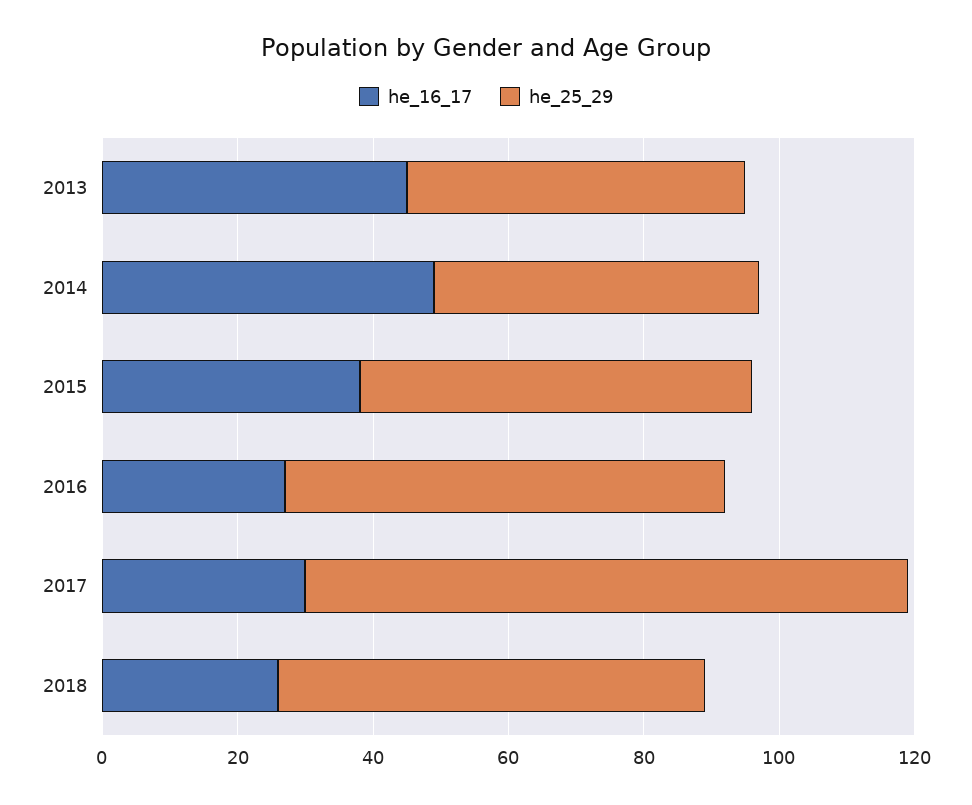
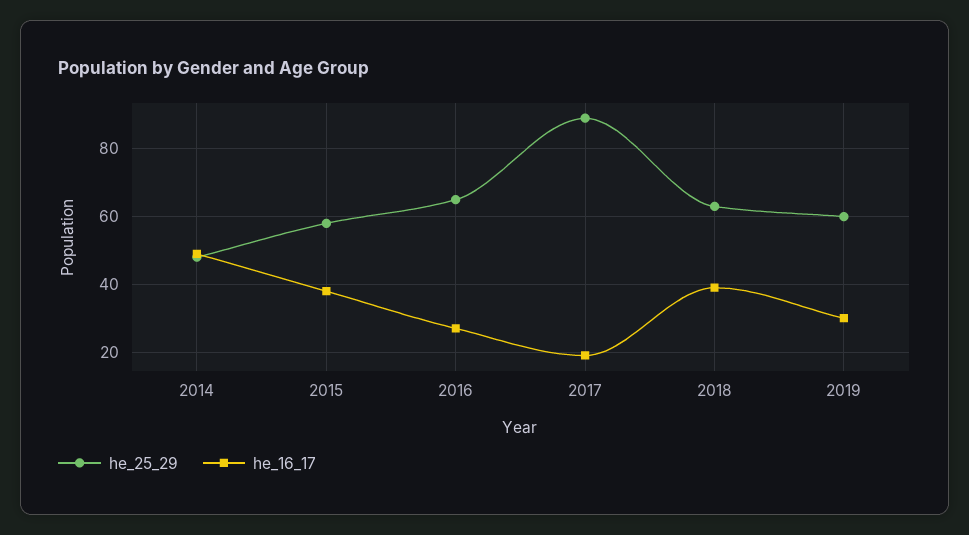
he_16_17, 2013: 45 -> none
he_25_29, 2013: 50 -> none
he_16_17, 2017: 30 -> 20
he_16_17, 2018: 25 -> 40
he_25_29, 2019: none -> 60
he_16_17, 2019: none -> 30

